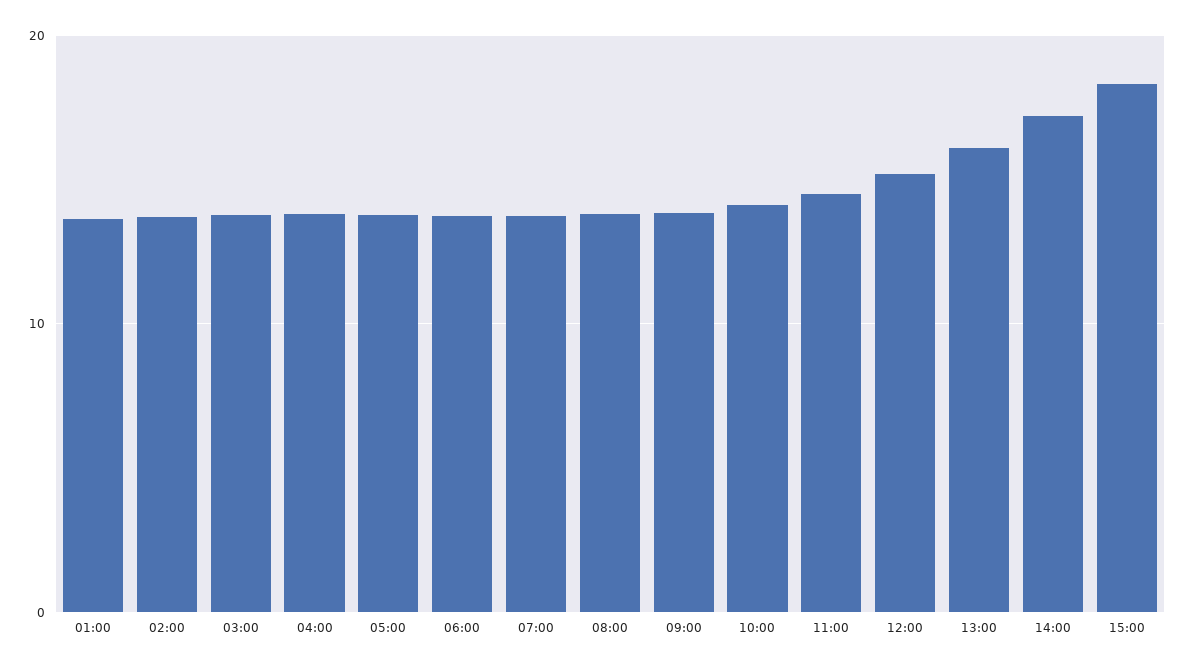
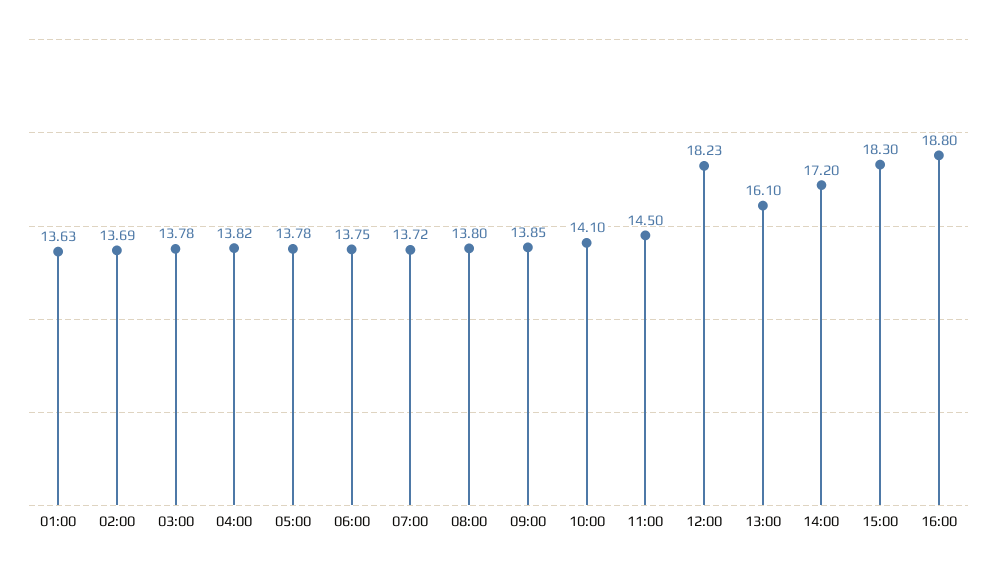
12:00: 15 -> 18.23
16:00: none -> 18.8

